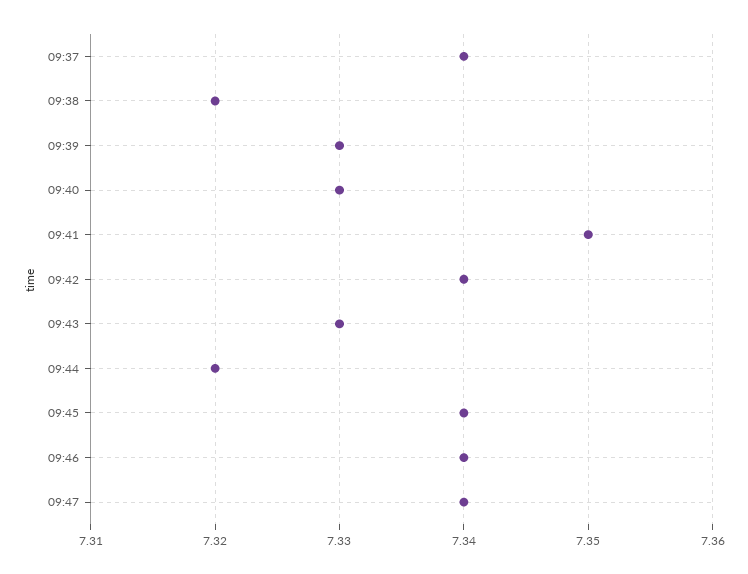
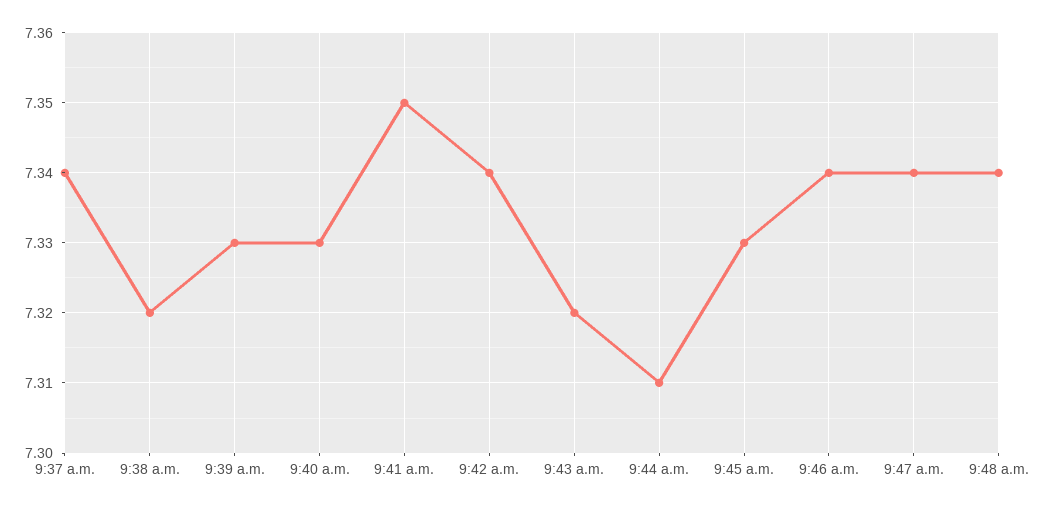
09:43: 7.33 -> 7.32
09:44: 7.32 -> 7.31
09:45: 7.34 -> 7.33
9:48 a.m.: none -> 7.34

